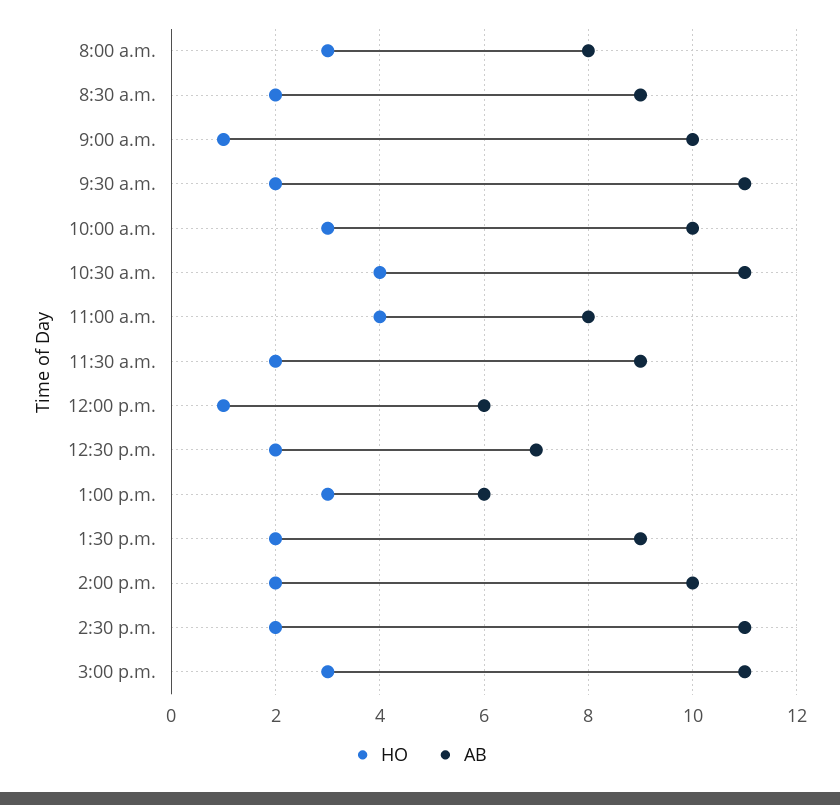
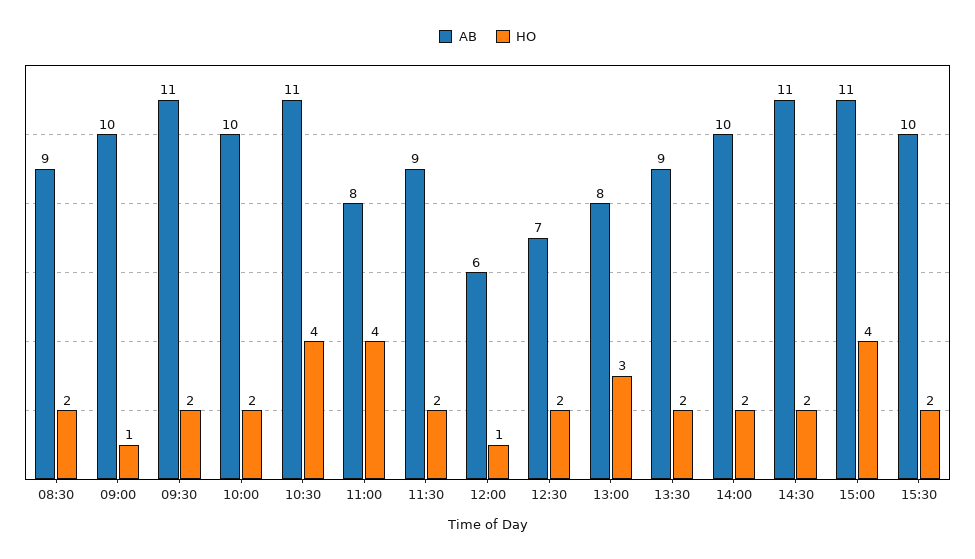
HO, 8:00 a.m.: 3 -> none
AB, 8:00 a.m.: 8 -> none
HO, 10:00 a.m.: 3 -> 2
AB, 1:00 p.m.: 6 -> 8
HO, 3:00 p.m.: 3 -> 4
AB, 15:30: none -> 10
HO, 15:30: none -> 2

